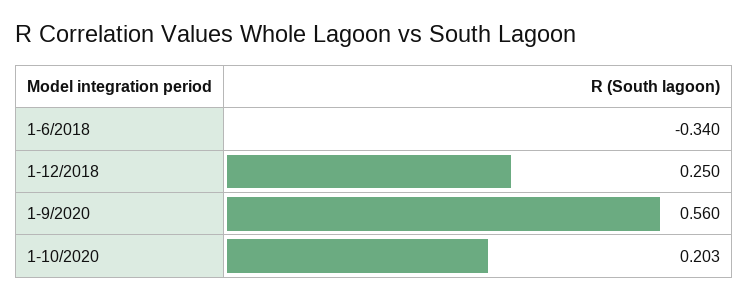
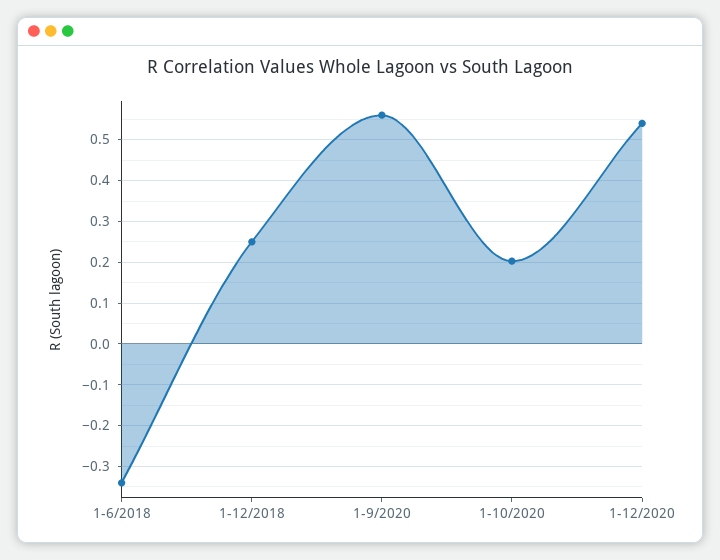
1-12/2020: none -> 0.54

